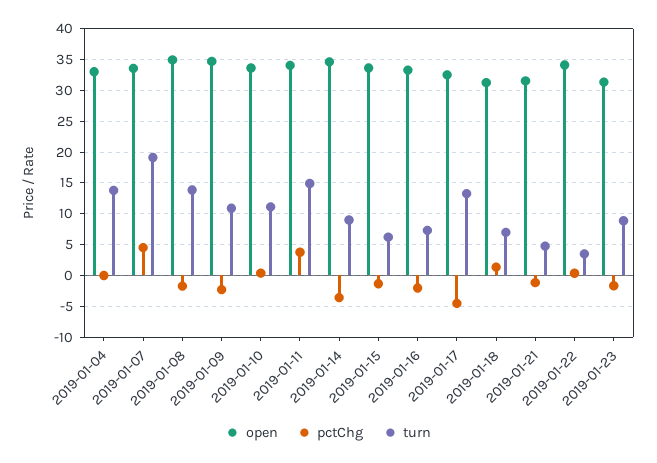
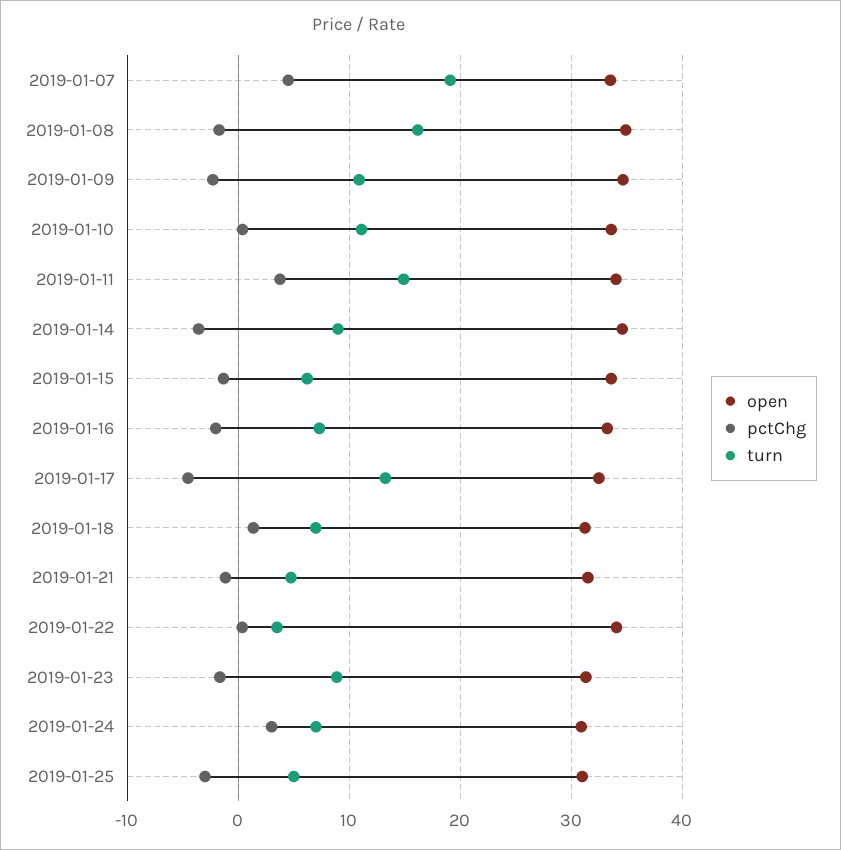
open, 2019-01-04: 33 -> none
pctChg, 2019-01-04: 0 -> none
turn, 2019-01-04: 14 -> none
turn, 2019-01-08: 14 -> 16
open, 2019-01-24: none -> 31
pctChg, 2019-01-24: none -> 3
turn, 2019-01-24: none -> 7
open, 2019-01-25: none -> 31
pctChg, 2019-01-25: none -> -3
turn, 2019-01-25: none -> 5

